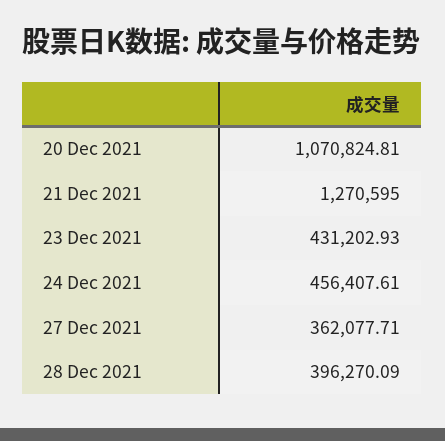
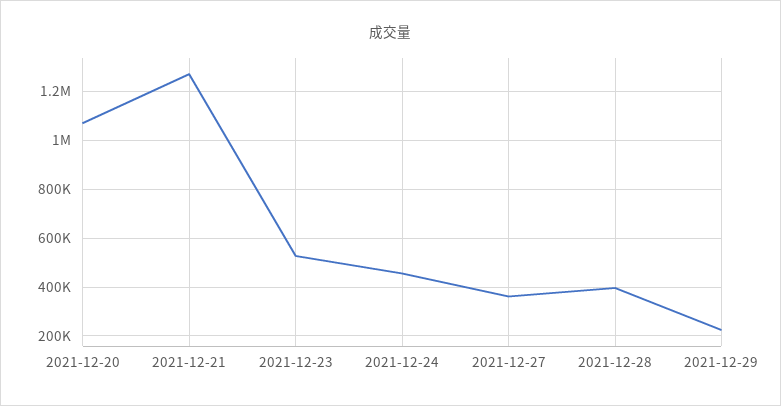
23 Dec 2021: 431202.93 -> 525000
2021-12-29: none -> 225000

